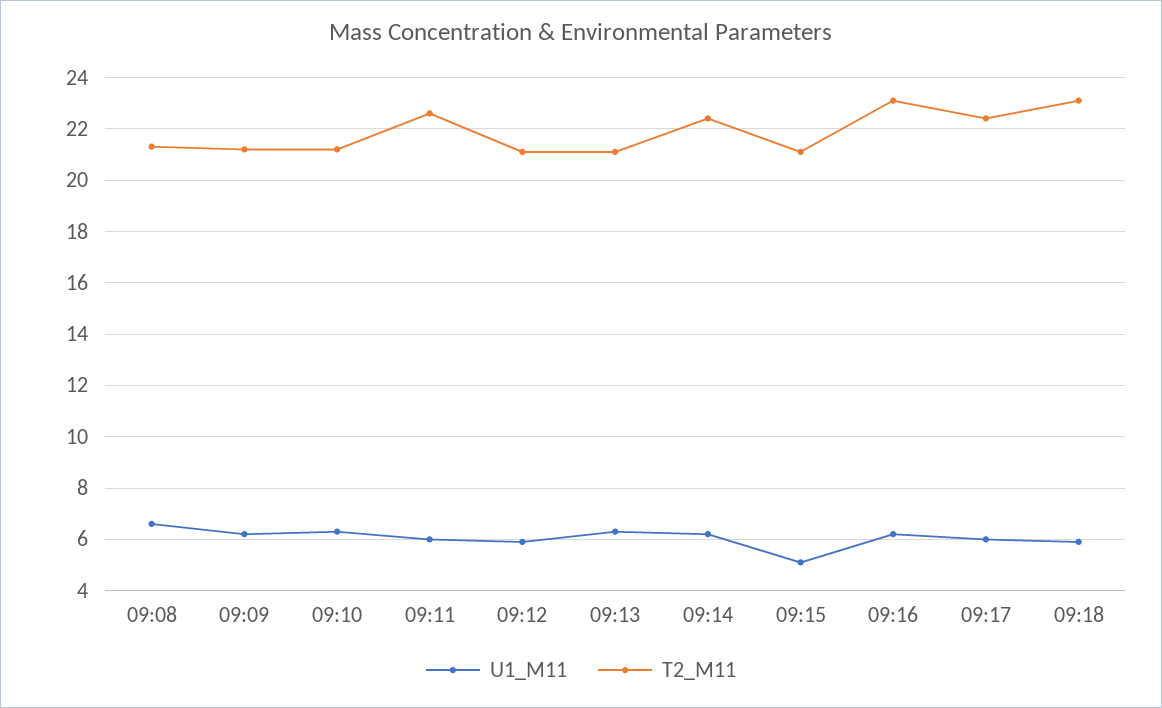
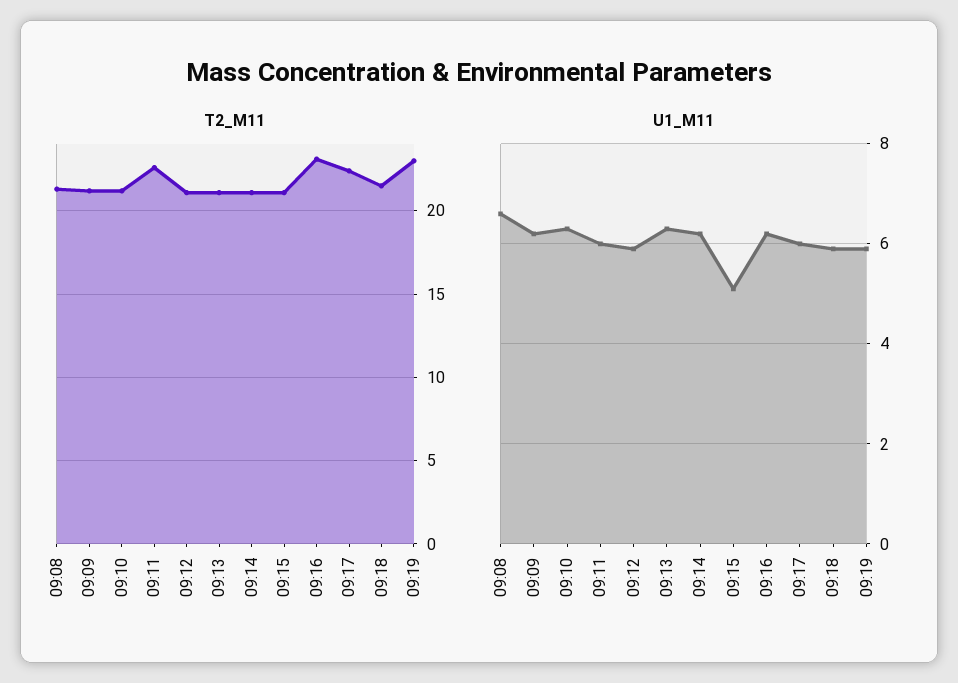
T2_M11, 09:14: 22.5 -> 21
T2_M11, 09:18: 23 -> 21.5
T2_M11, 09:19: none -> 23
U1_M11, 09:19: none -> 6

